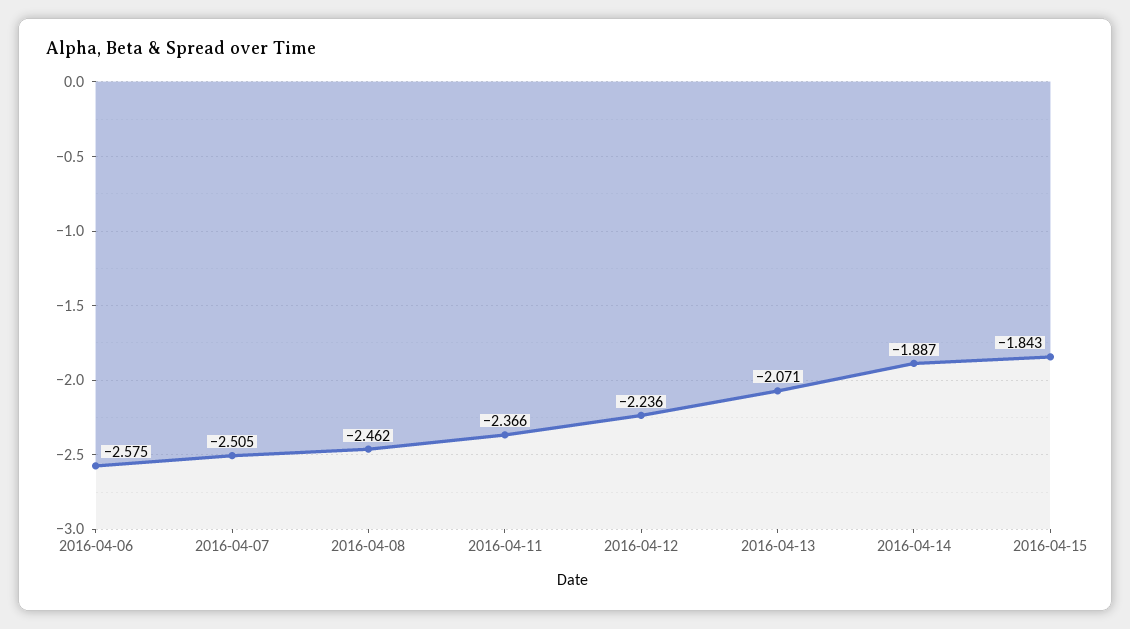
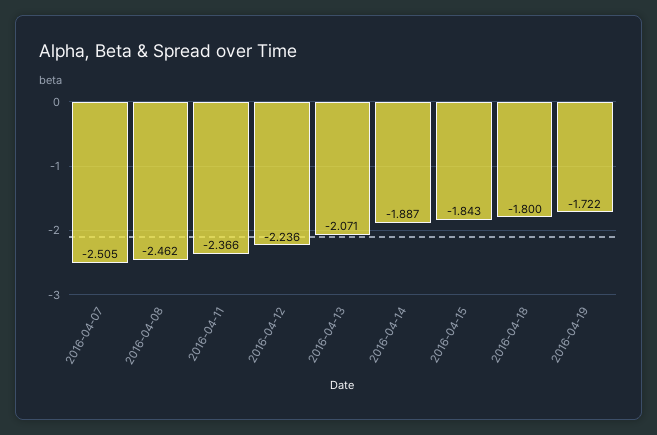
2016-04-06: -2.575 -> none
2016-04-18: none -> -1.8
2016-04-19: none -> -1.722

